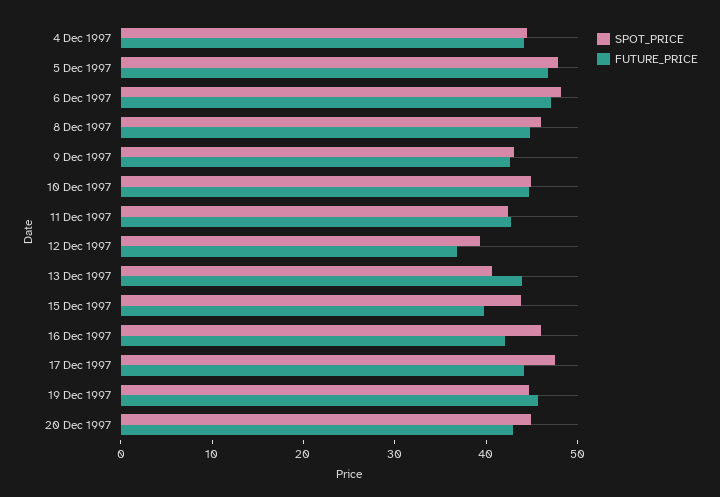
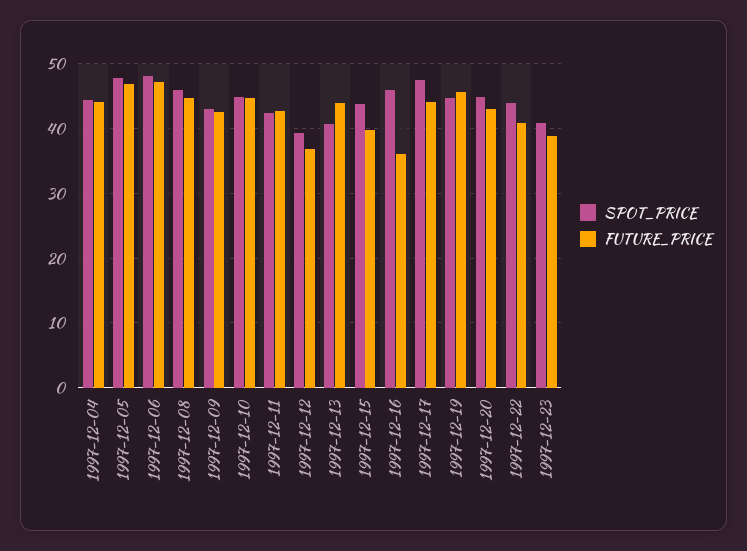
FUTURE_PRICE, 16 Dec 1997: 42 -> 36
SPOT_PRICE, 1997-12-22: none -> 44
FUTURE_PRICE, 1997-12-22: none -> 41
SPOT_PRICE, 1997-12-23: none -> 41
FUTURE_PRICE, 1997-12-23: none -> 39

